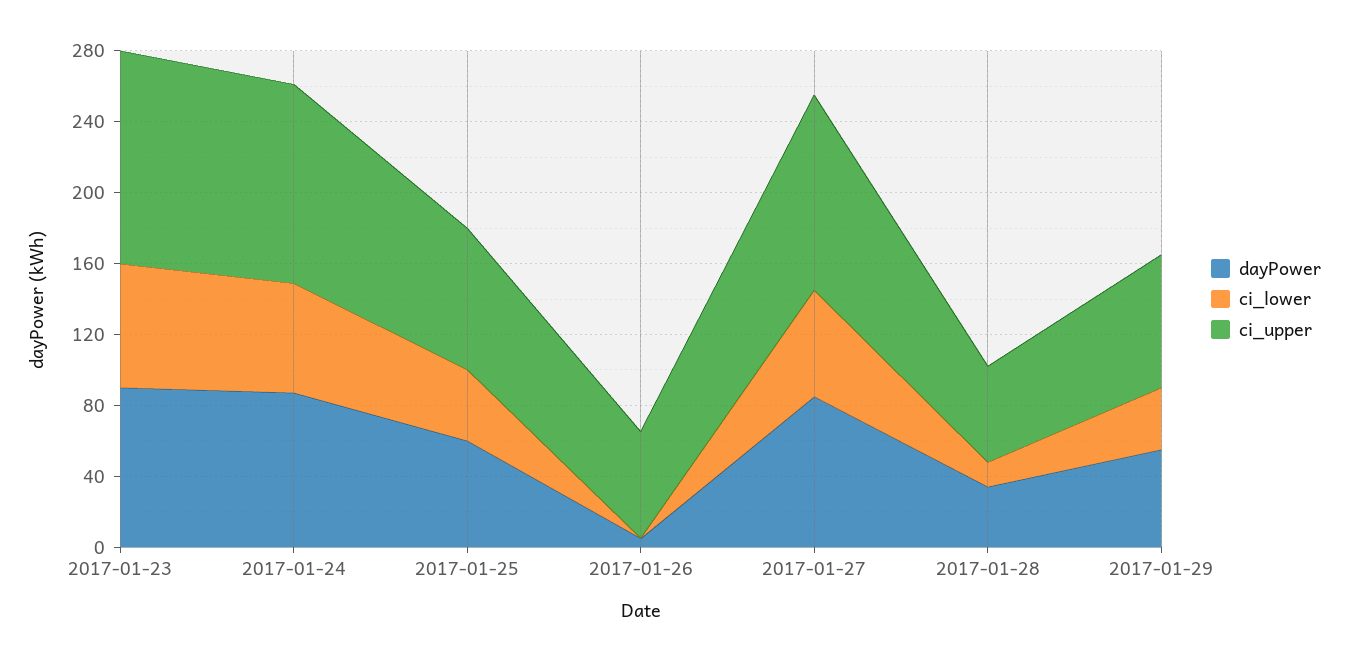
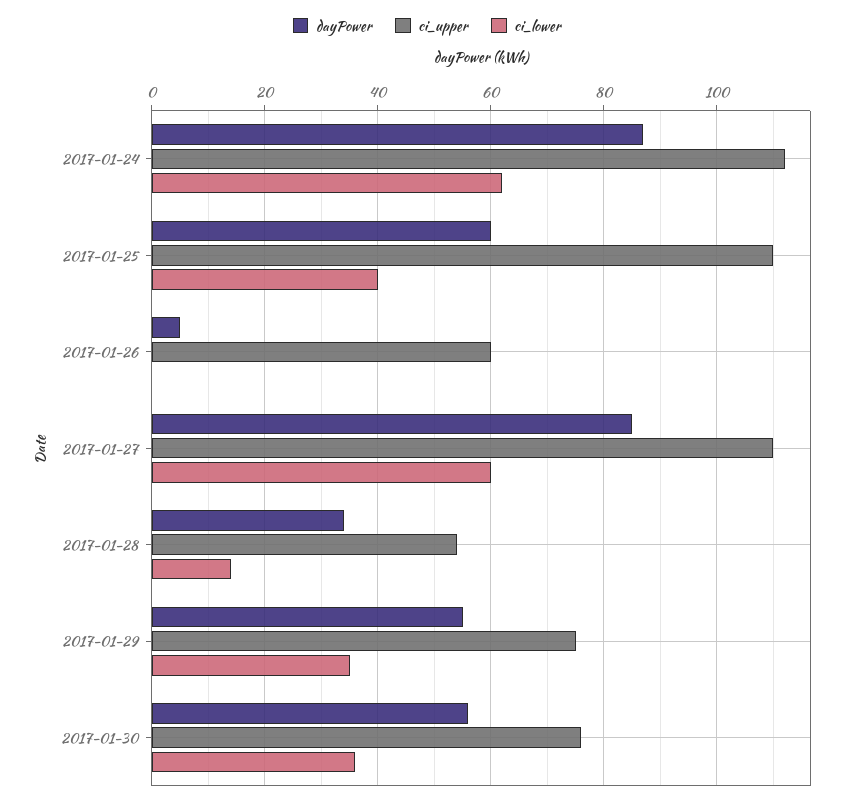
dayPower, 2017-01-23: 90 -> none
ci_lower, 2017-01-23: 70 -> none
ci_upper, 2017-01-23: 120 -> none
ci_upper, 2017-01-25: 80 -> 110
dayPower, 2017-01-30: none -> 55
ci_upper, 2017-01-30: none -> 75
ci_lower, 2017-01-30: none -> 35

